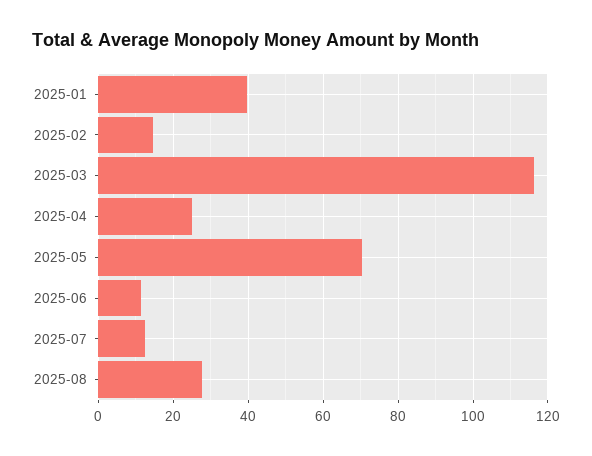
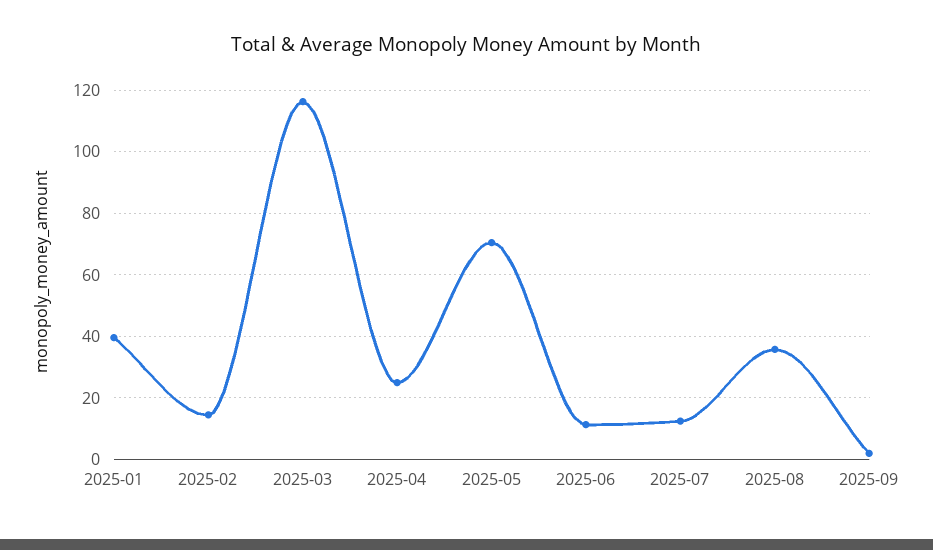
2025-08: 28 -> 36
2025-09: none -> 2

